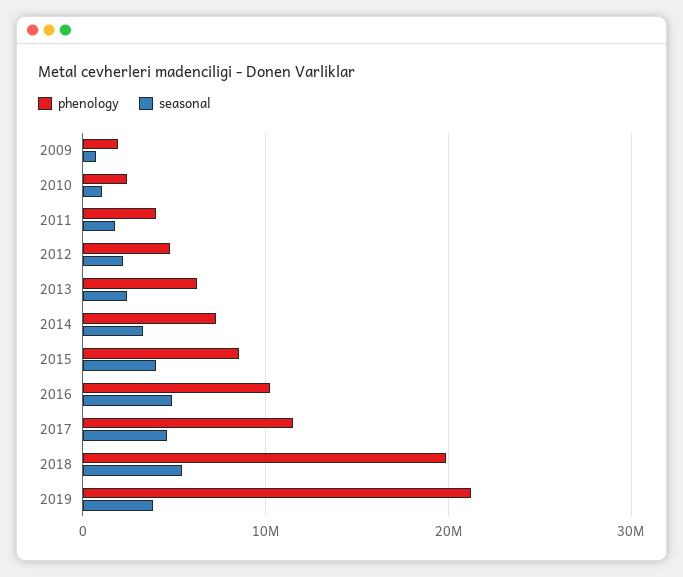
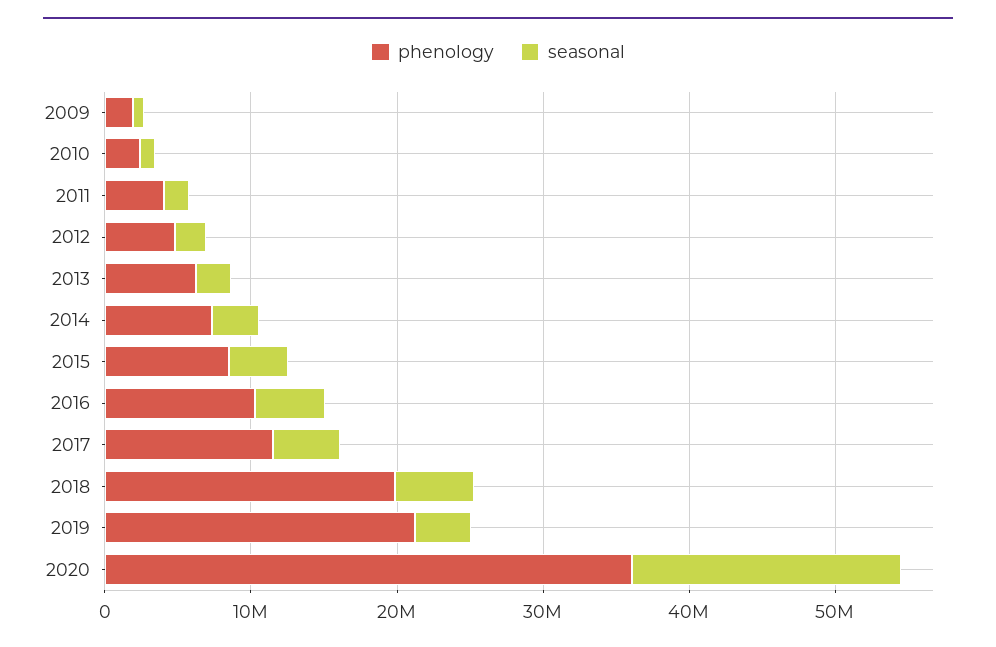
phenology, 2020: none -> 36000000
seasonal, 2020: none -> 18000000

